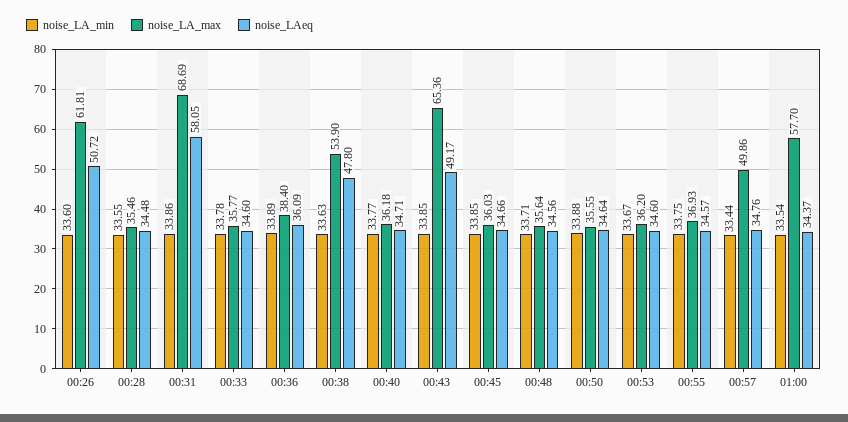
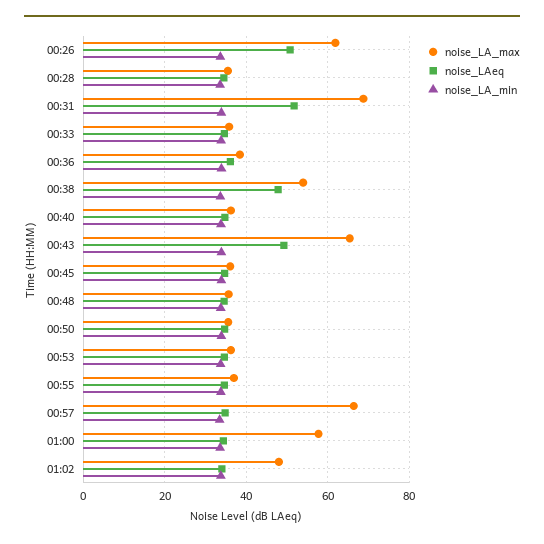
noise_LAeq, 00:31: 58.05 -> 52
noise_LA_max, 00:57: 49.86 -> 66
noise_LA_max, 01:02: none -> 48
noise_LAeq, 01:02: none -> 34
noise_LA_min, 01:02: none -> 34

